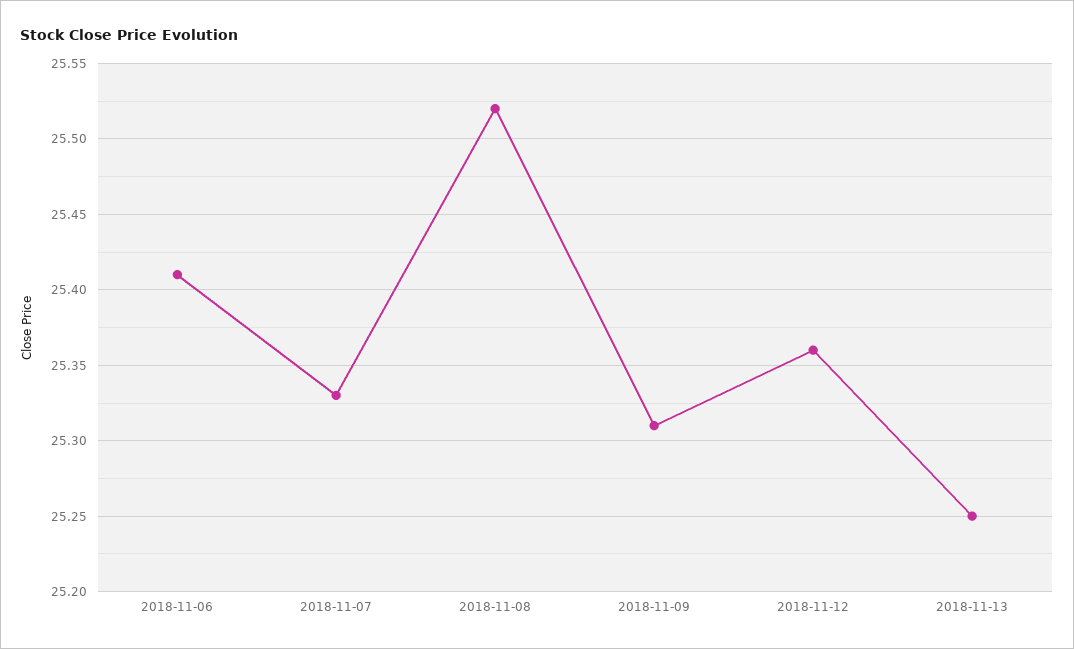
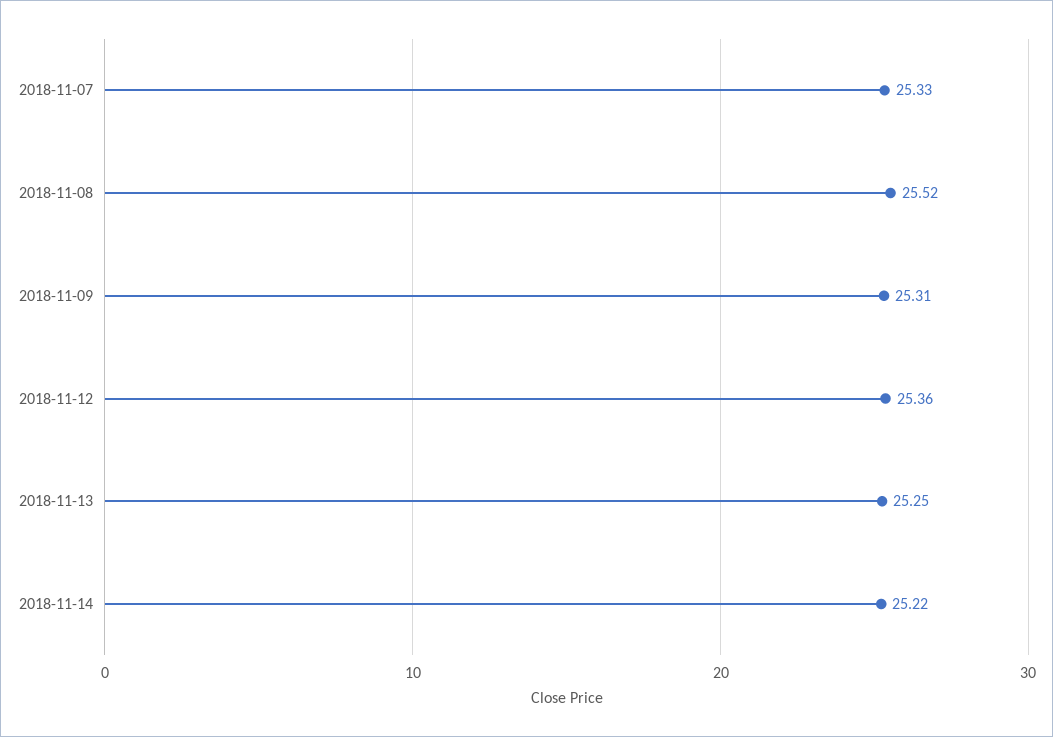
2018-11-06: 25.41 -> none
2018-11-14: none -> 25.22

